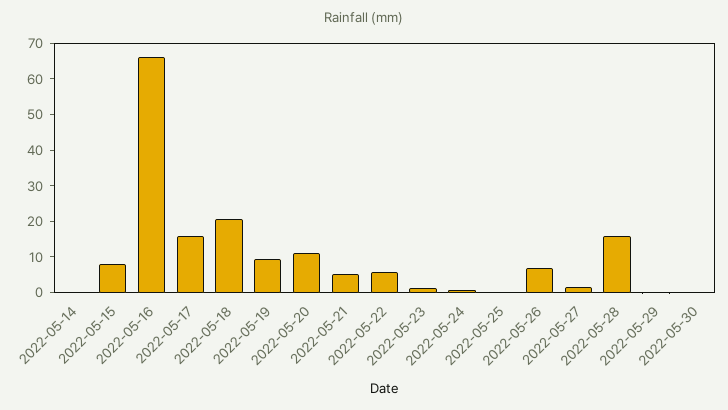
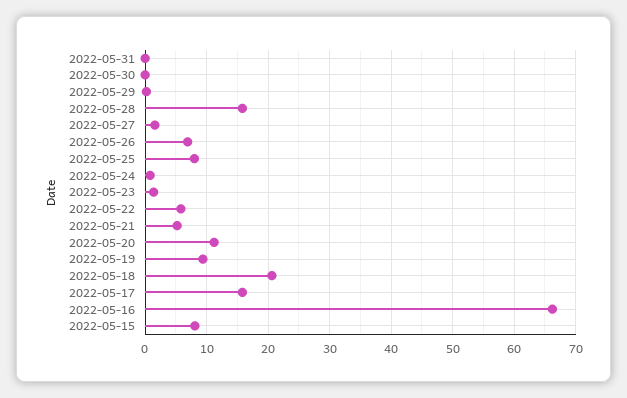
2022-05-14: 0 -> none
2022-05-25: 0 -> 8
2022-05-31: none -> 0

